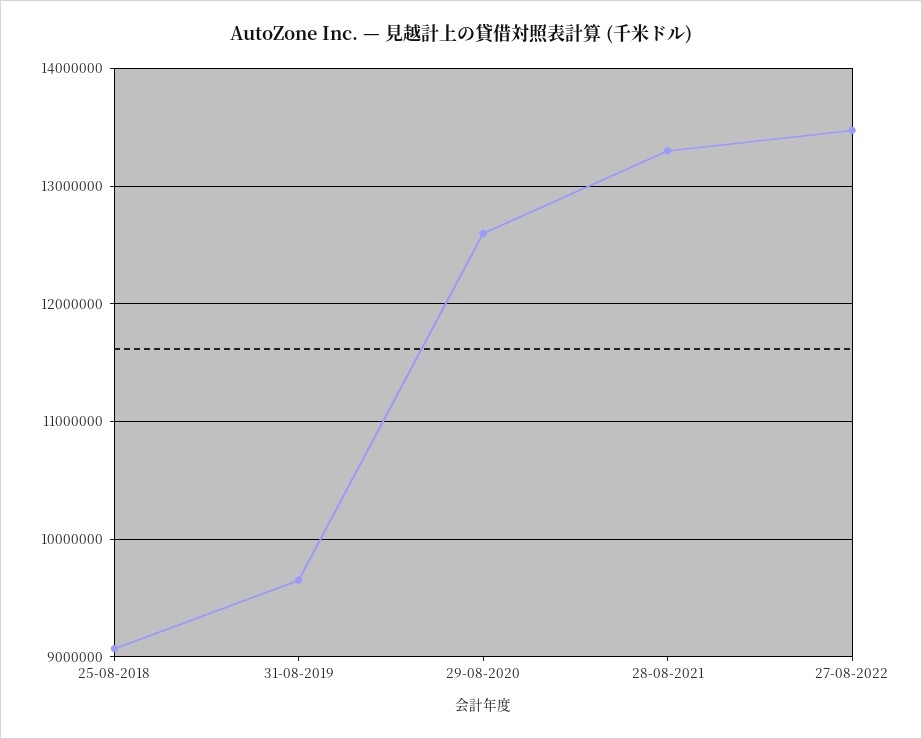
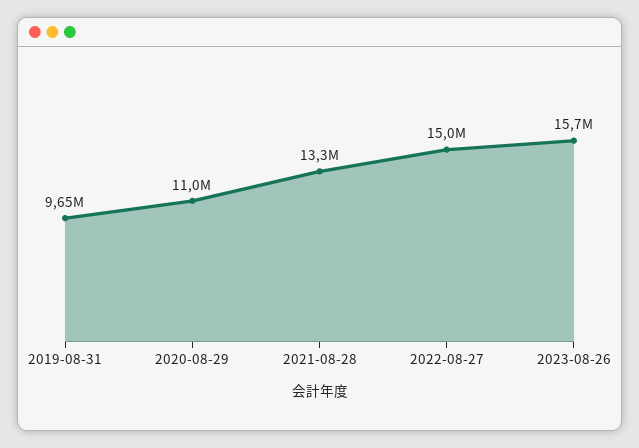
25-08-2018: 9100000 -> none
29-08-2020: 12600000 -> 11000000
27-08-2022: 13500000 -> 15000000
2023-08-26: none -> 15700000

